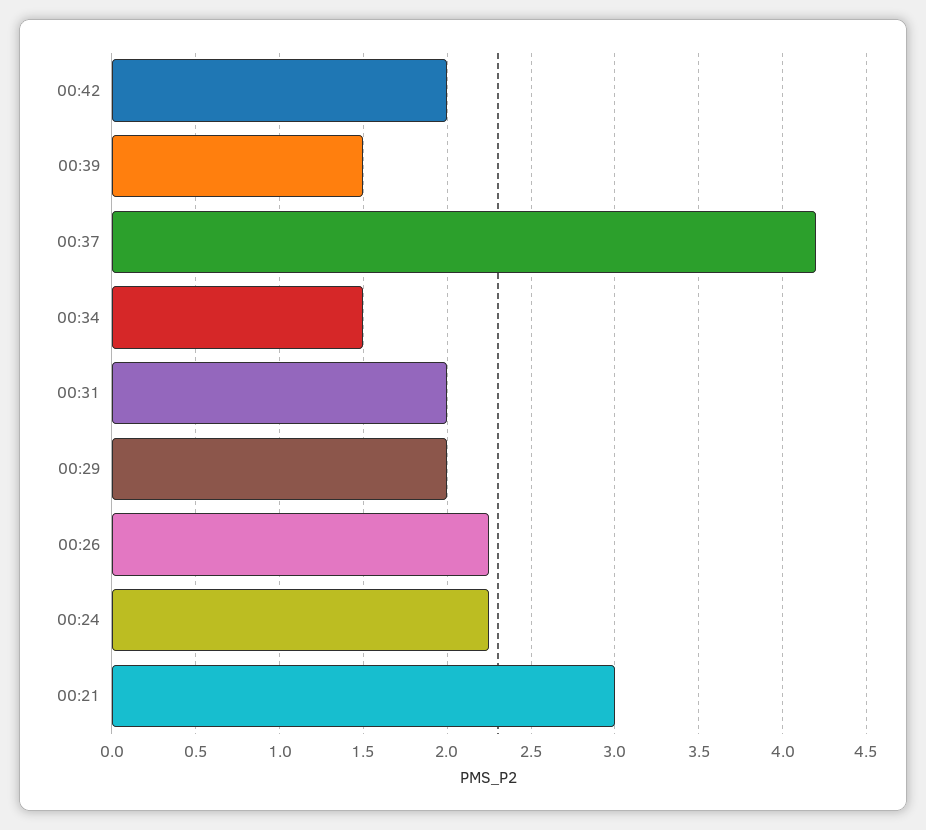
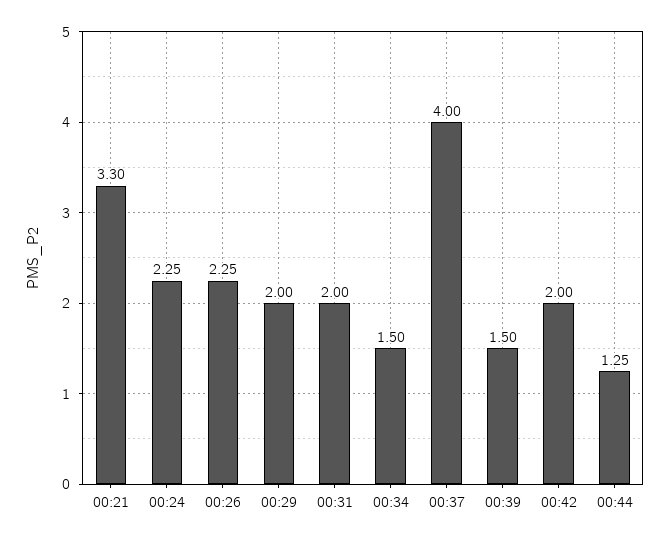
00:37: 4.2 -> 4
00:21: 3 -> 3.3
00:44: none -> 1.25

